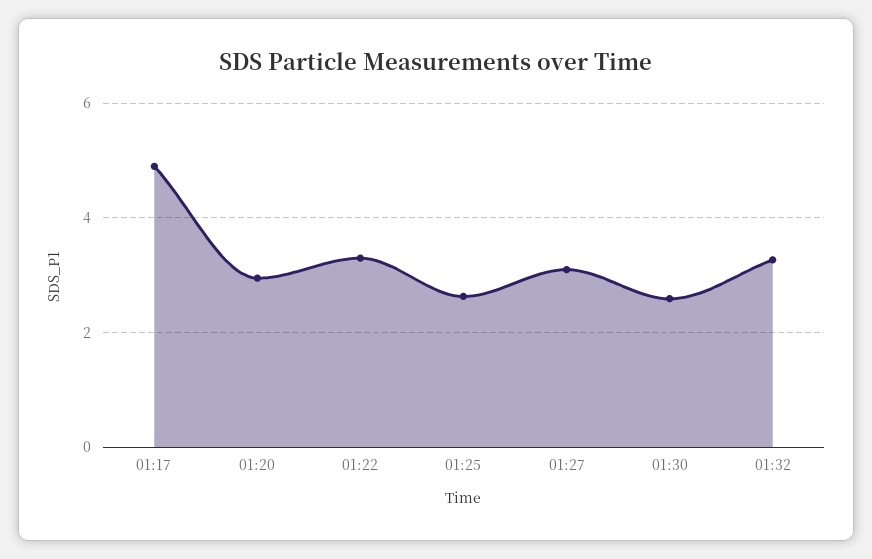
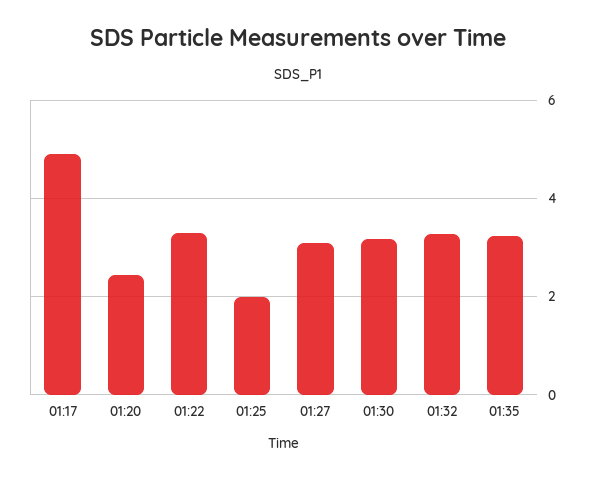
01:20: 3 -> 2.4
01:25: 2.6 -> 2
01:30: 2.6 -> 3.2
01:35: none -> 3.2

